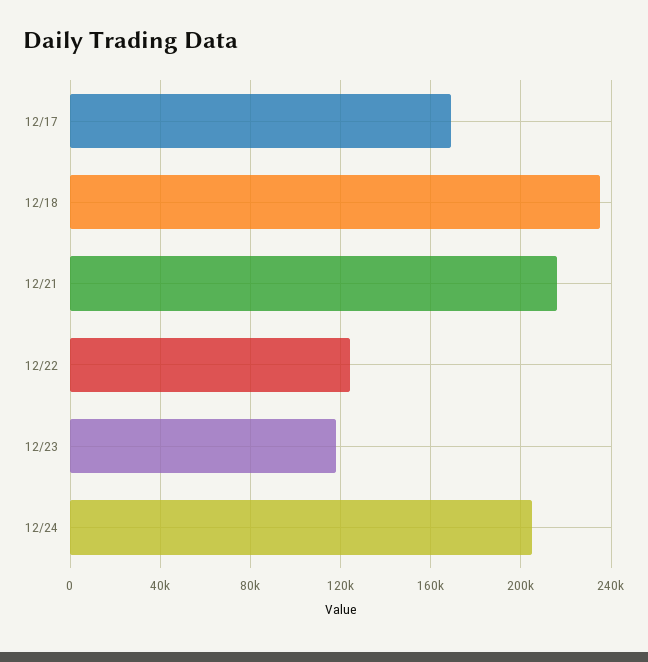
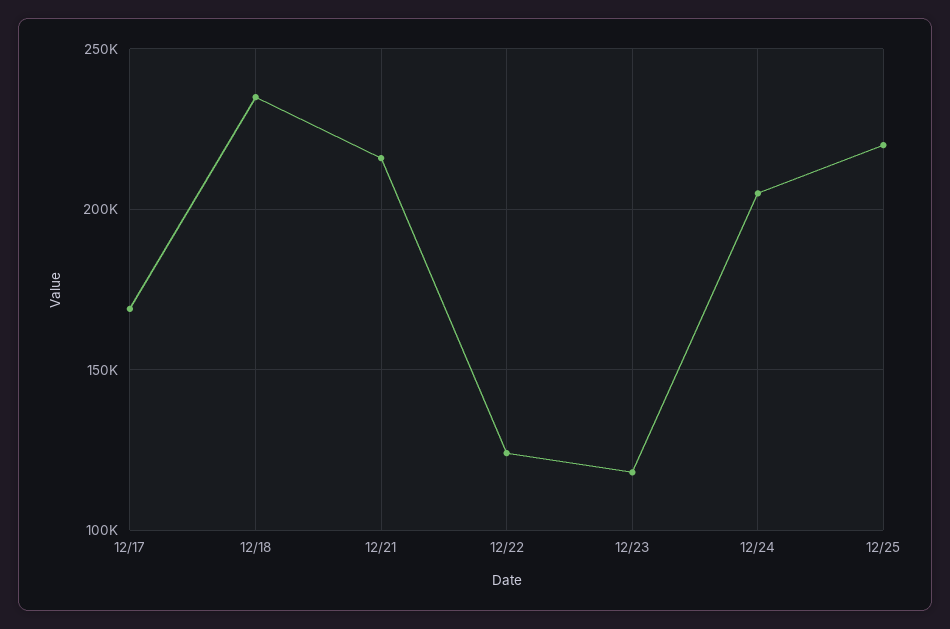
12/25: none -> 220000

